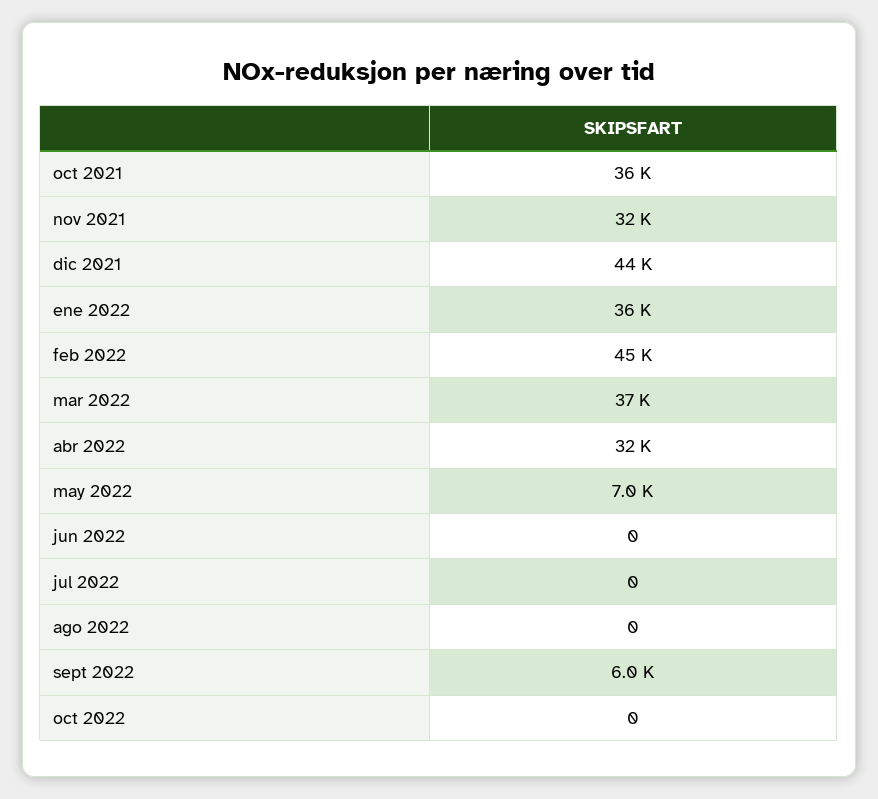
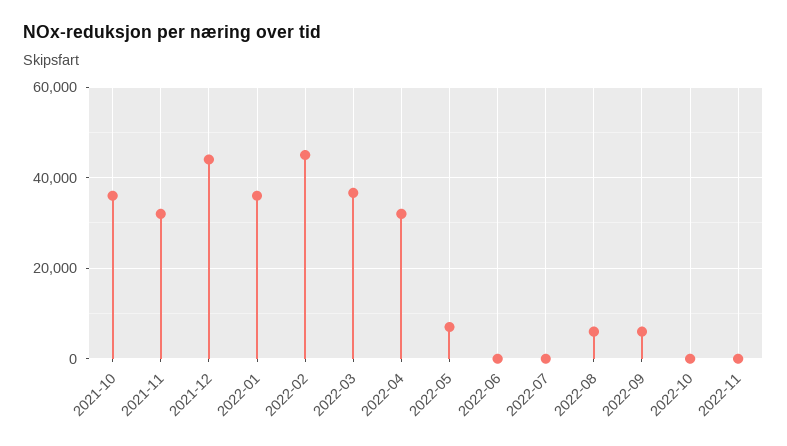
ago 2022: 0 -> 6000
2022-11: none -> 0

